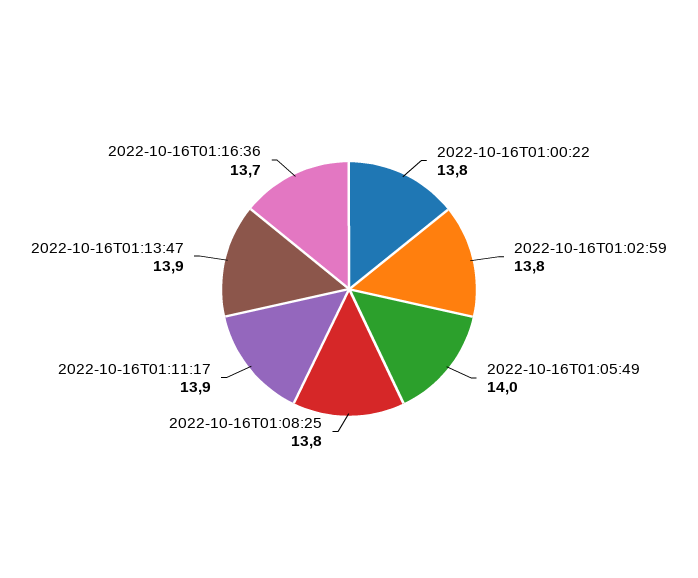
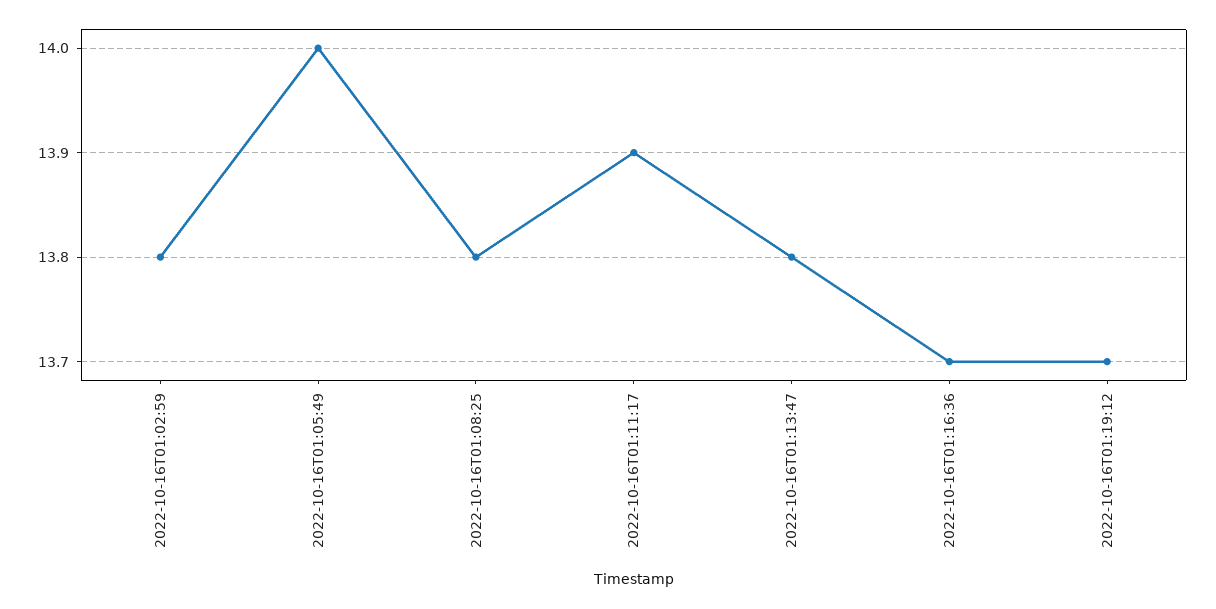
2022-10-16T01:00:22: 13.8 -> none
2022-10-16T01:13:47: 13.9 -> 13.8
2022-10-16T01:19:12: none -> 13.7

